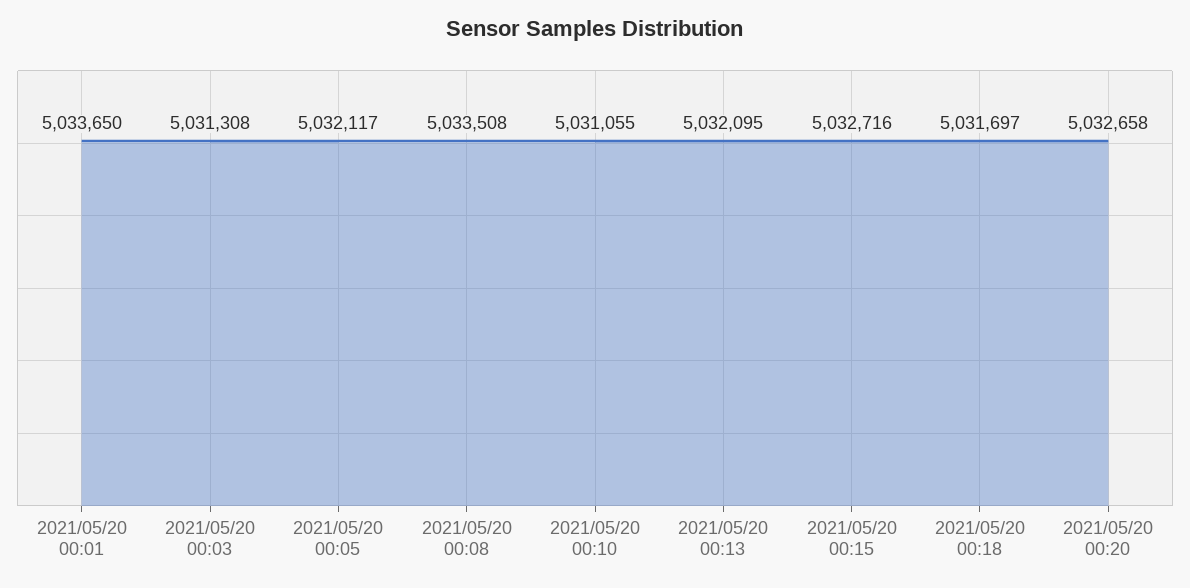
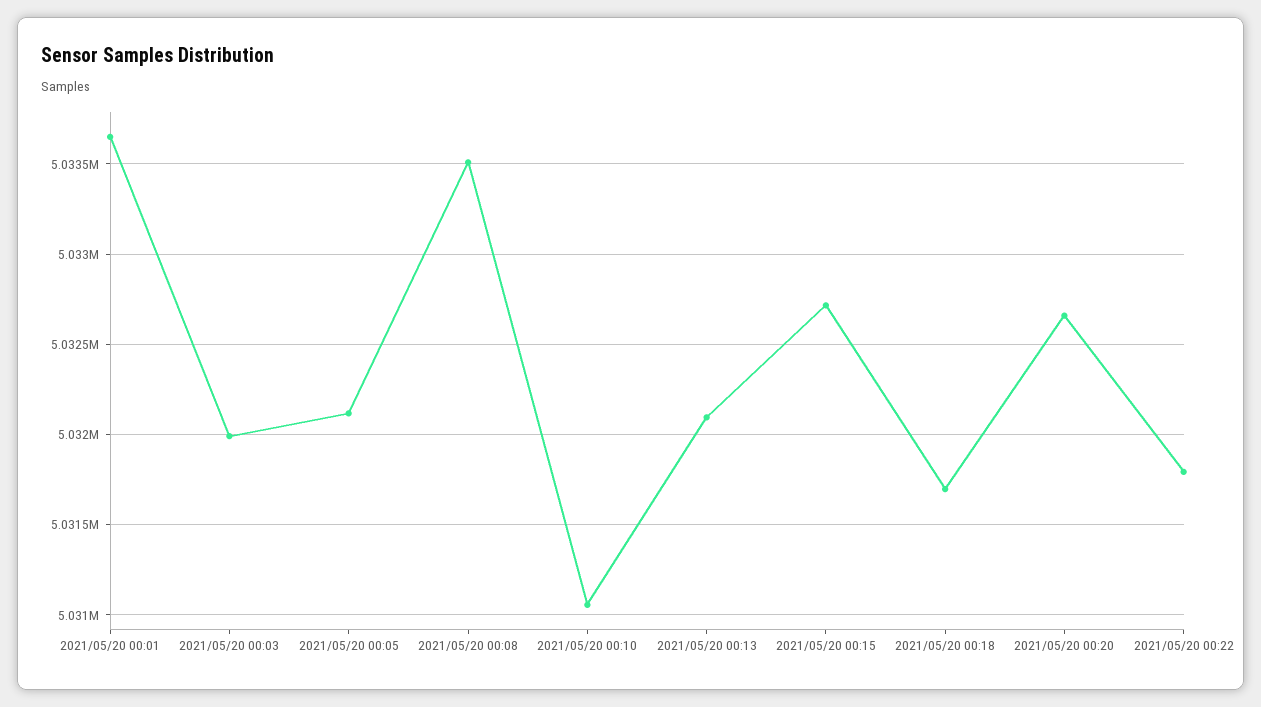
2021/05/20 00:03: 5031308 -> 5032000
2021/05/20 00:22: none -> 5031800

